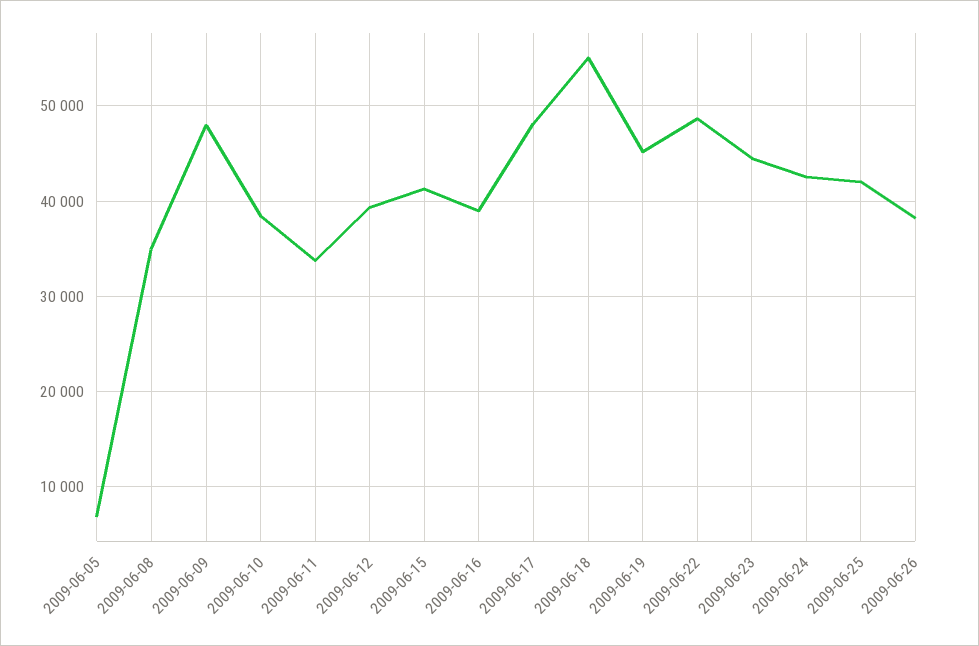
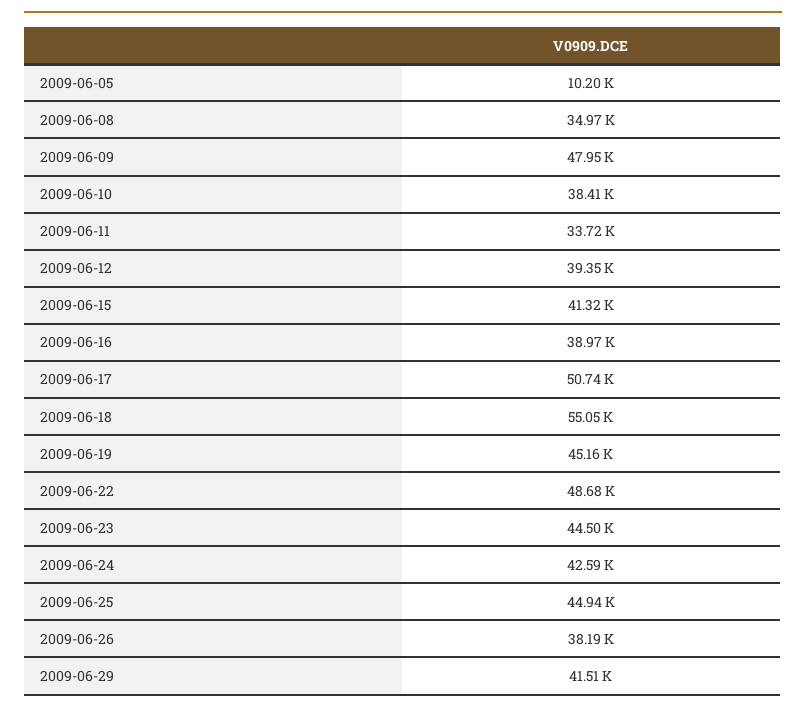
2009-06-05: 7000 -> 10200
2009-06-17: 48000 -> 50740
2009-06-25: 42000 -> 44940
2009-06-29: none -> 41510

